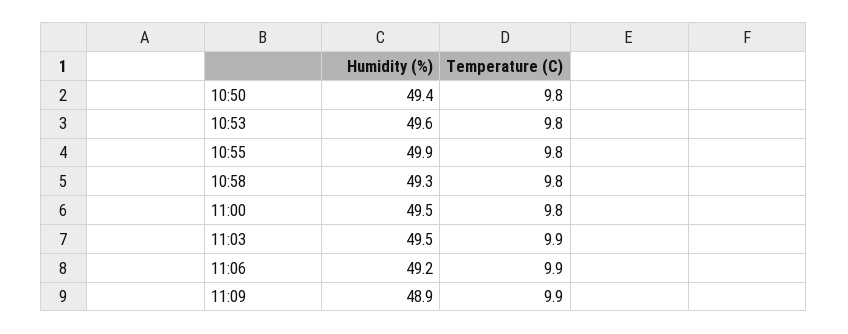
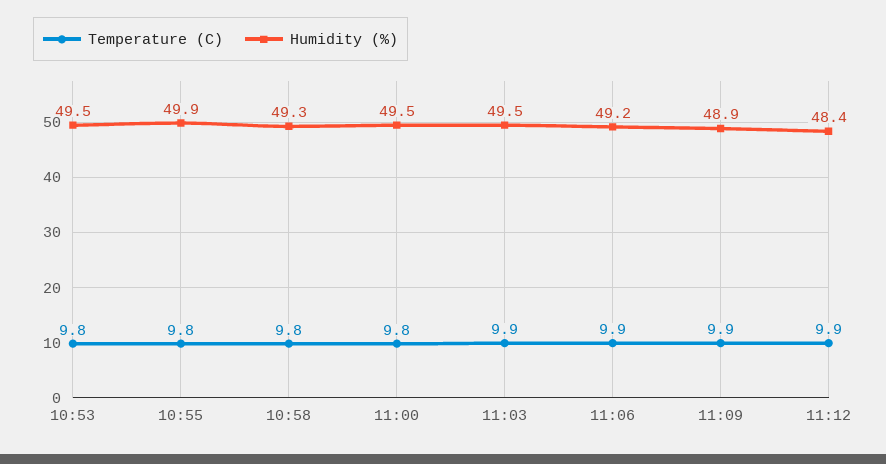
Humidity (%), 10:50: 49.4 -> none
Temperature (C), 10:50: 9.8 -> none
Humidity (%), 10:53: 49.6 -> 49.5
Temperature (C), 11:12: none -> 9.9
Humidity (%), 11:12: none -> 48.4

